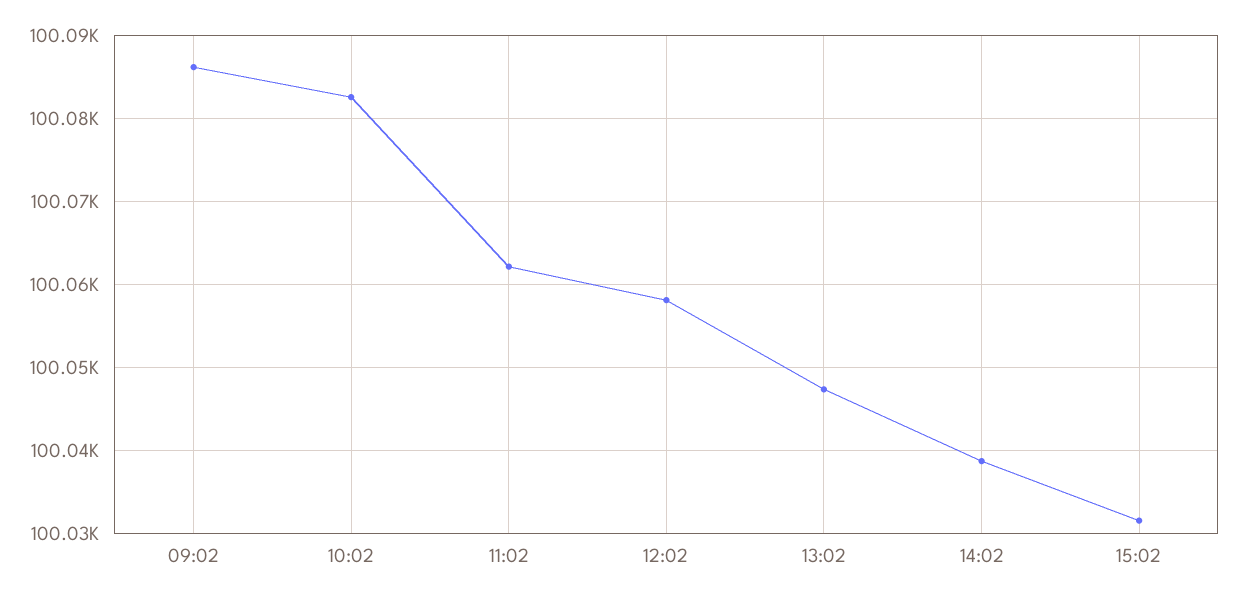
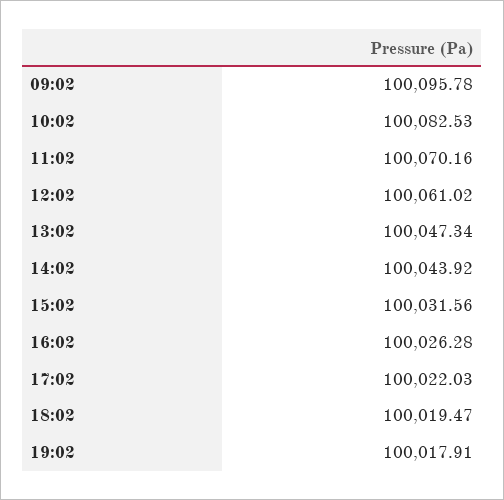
09:02: 100086 -> 100095.78
11:02: 100062 -> 100070.16
12:02: 100058 -> 100061.02
14:02: 100039 -> 100043.92
16:02: none -> 100026.28
17:02: none -> 100022.03
18:02: none -> 100019.47
19:02: none -> 100017.91

